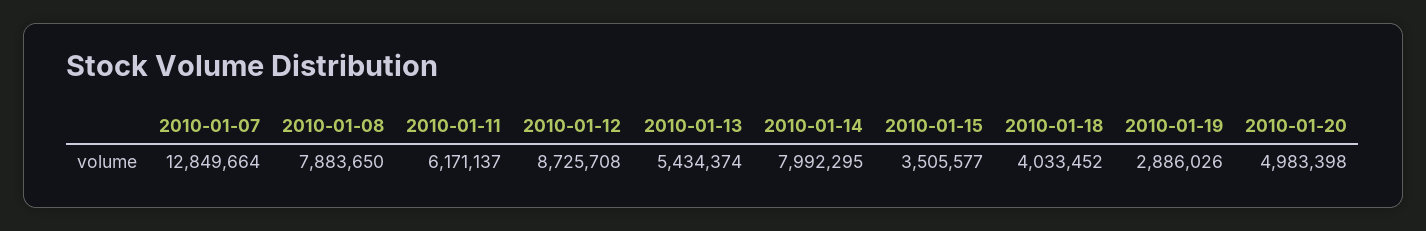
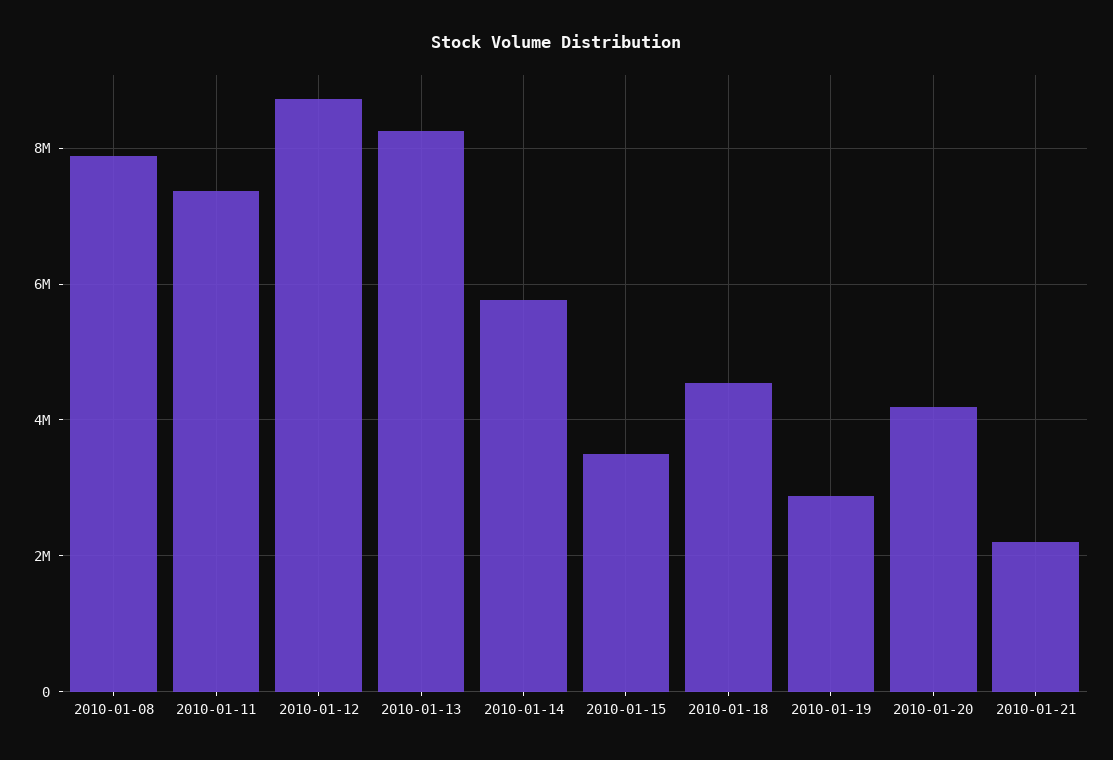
2010-01-07: 12849664 -> none
2010-01-11: 6171137 -> 7400000
2010-01-13: 5434374 -> 8200000
2010-01-14: 7992295 -> 5800000
2010-01-18: 4033452 -> 4600000
2010-01-20: 4983398 -> 4200000
2010-01-21: none -> 2200000

